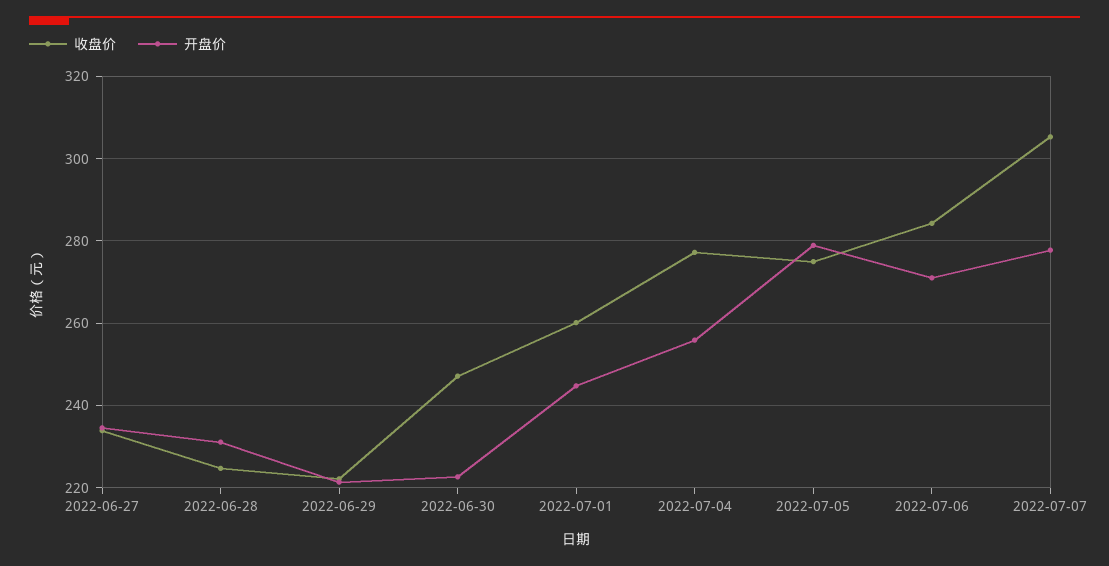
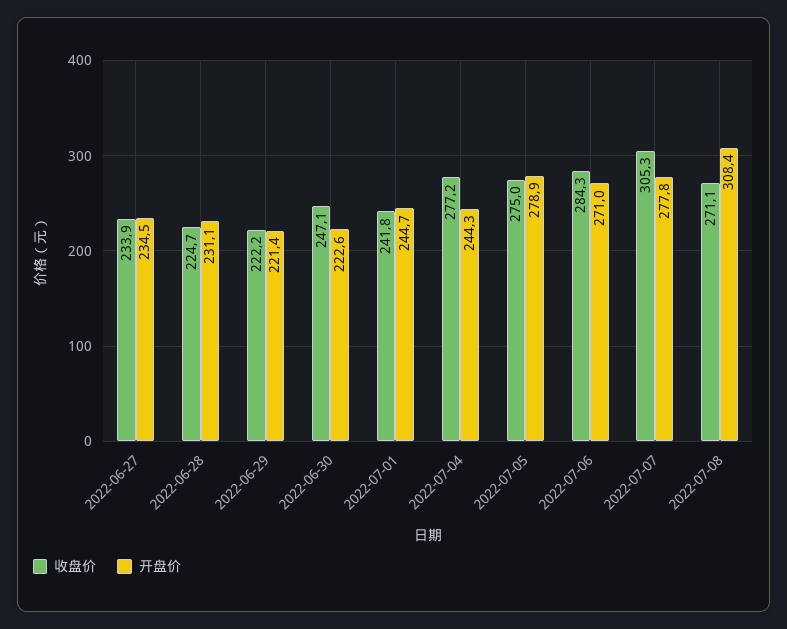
收盘价, 2022-07-01: 260 -> 241.8
开盘价, 2022-07-04: 256 -> 244.3
收盘价, 2022-07-08: none -> 271.1
开盘价, 2022-07-08: none -> 308.4

